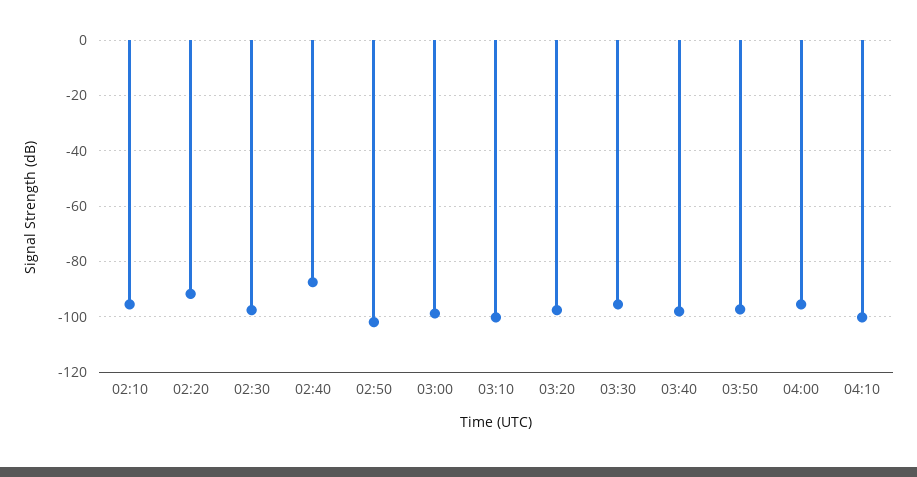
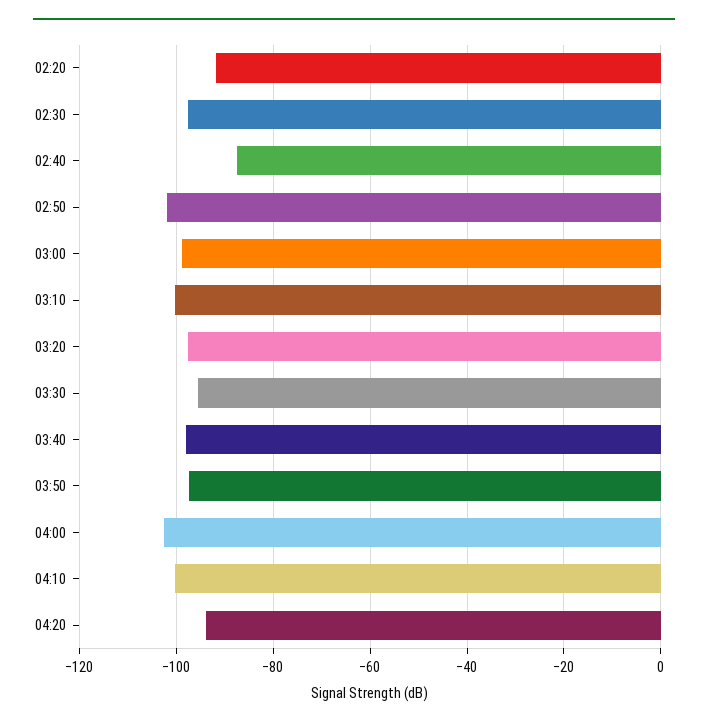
02:10: -95 -> none
04:00: -95 -> -102
04:20: none -> -94

